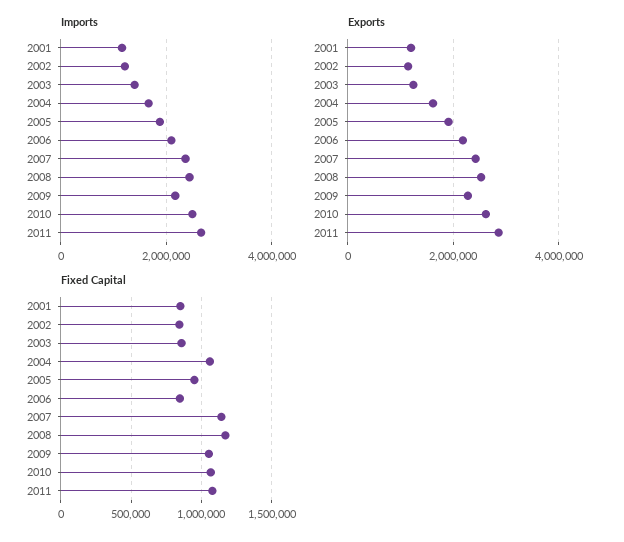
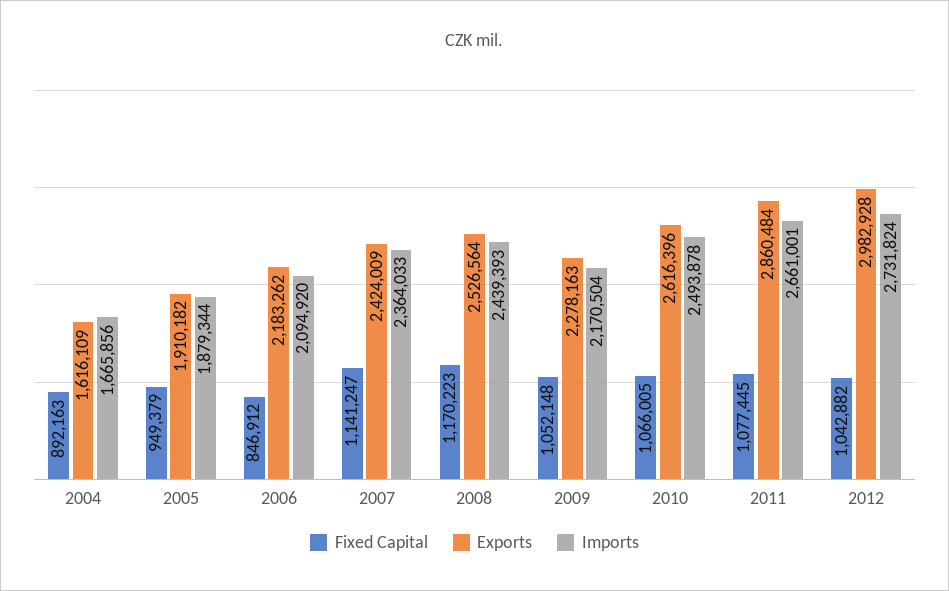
Imports, 2001: 1200000 -> none
Imports, 2002: 1200000 -> none
Imports, 2003: 1400000 -> none
Exports, 2001: 1200000 -> none
Exports, 2002: 1200000 -> none
Exports, 2003: 1200000 -> none
Fixed Capital, 2001: 850000 -> none
Fixed Capital, 2002: 850000 -> none
Fixed Capital, 2003: 850000 -> none
Fixed Capital, 2004: 1050000 -> 892163
Fixed Capital, 2012: none -> 1042882
Exports, 2012: none -> 2982928
Imports, 2012: none -> 2731824

